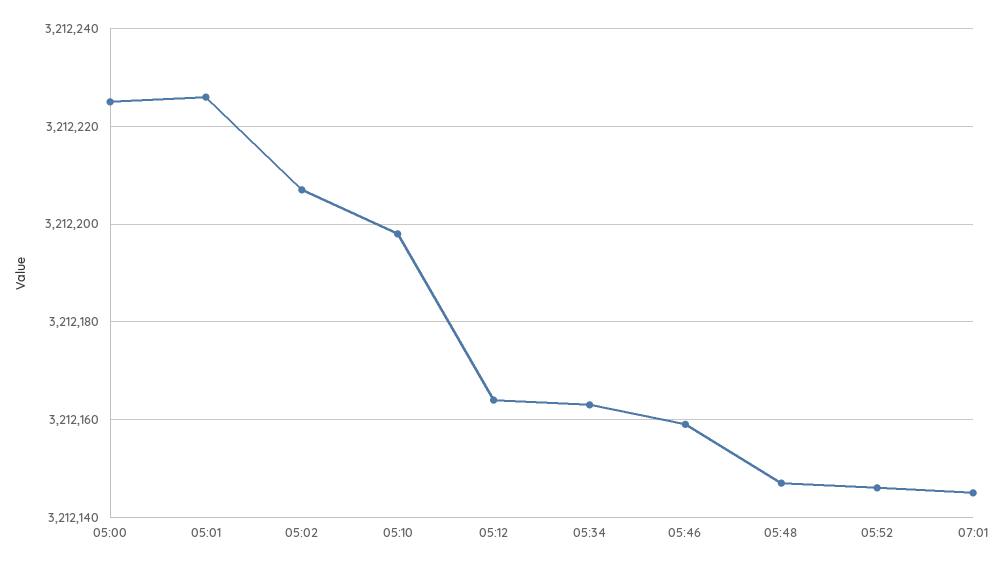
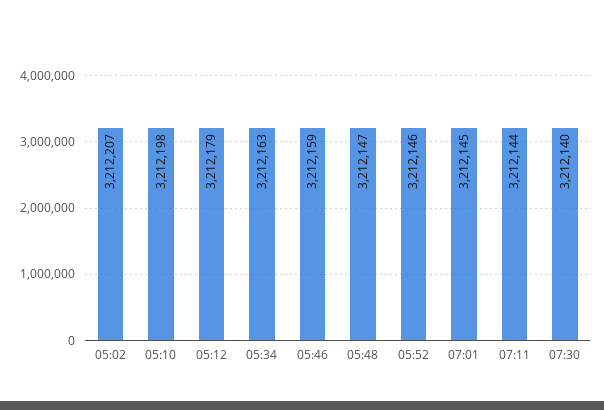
05:00: 3212225 -> none
05:01: 3212225 -> none
05:12: 3212165 -> 3212179
07:11: none -> 3212144
07:30: none -> 3212140

